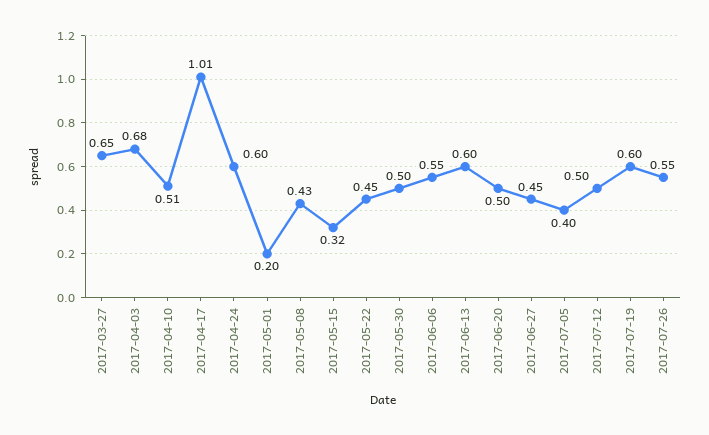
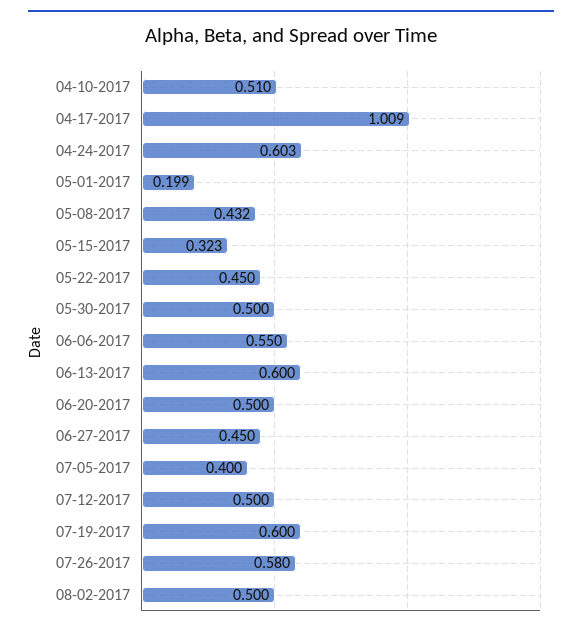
2017-03-27: 0.65 -> none
2017-04-03: 0.68 -> none
2017-07-26: 0.55 -> 0.58
08-02-2017: none -> 0.5

